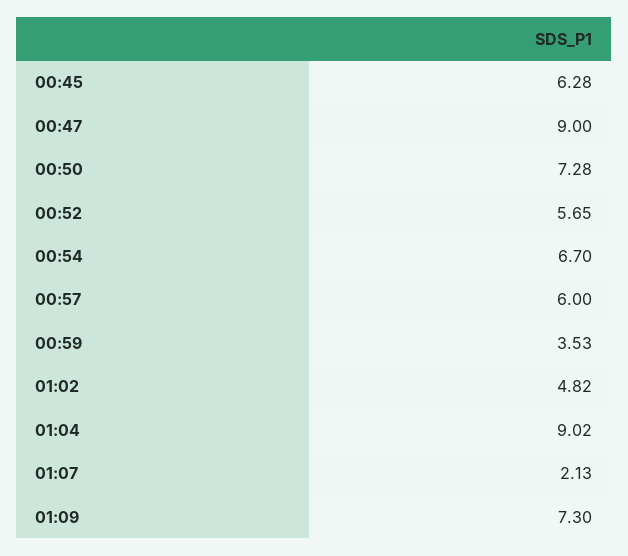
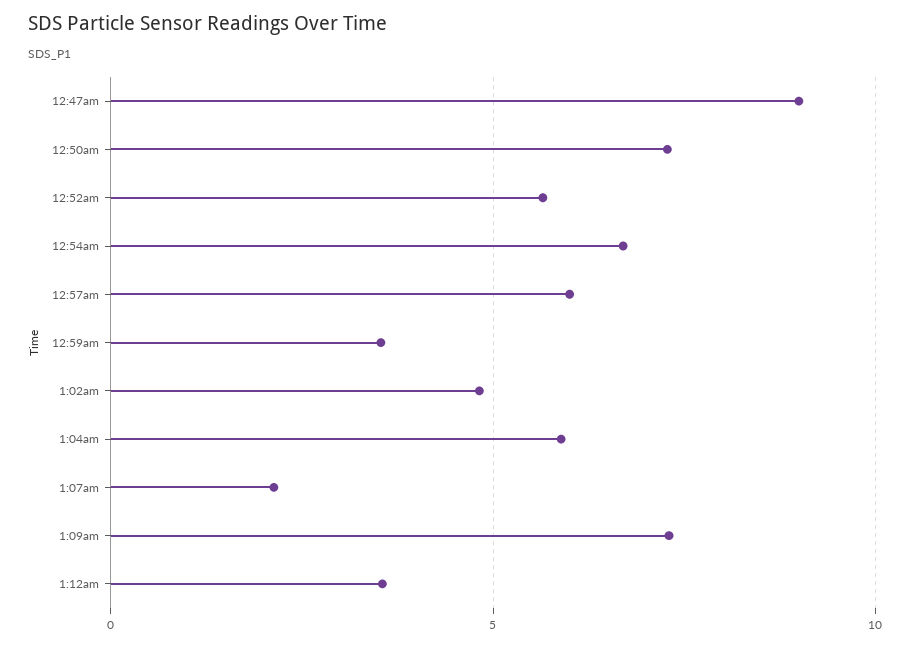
00:45: 6.28 -> none
01:04: 9.02 -> 6
1:12am: none -> 3.5

